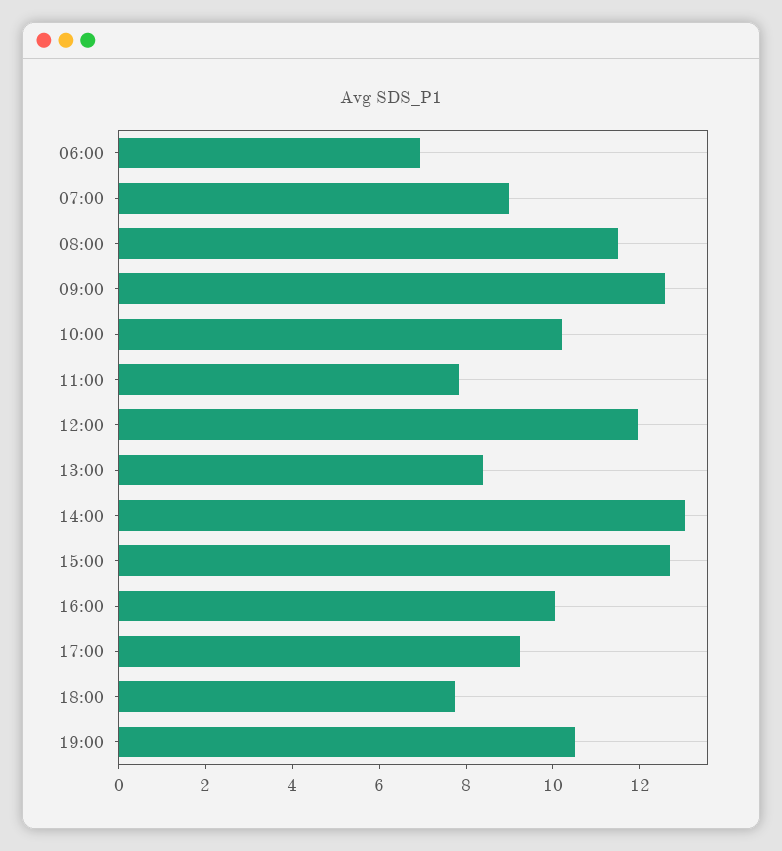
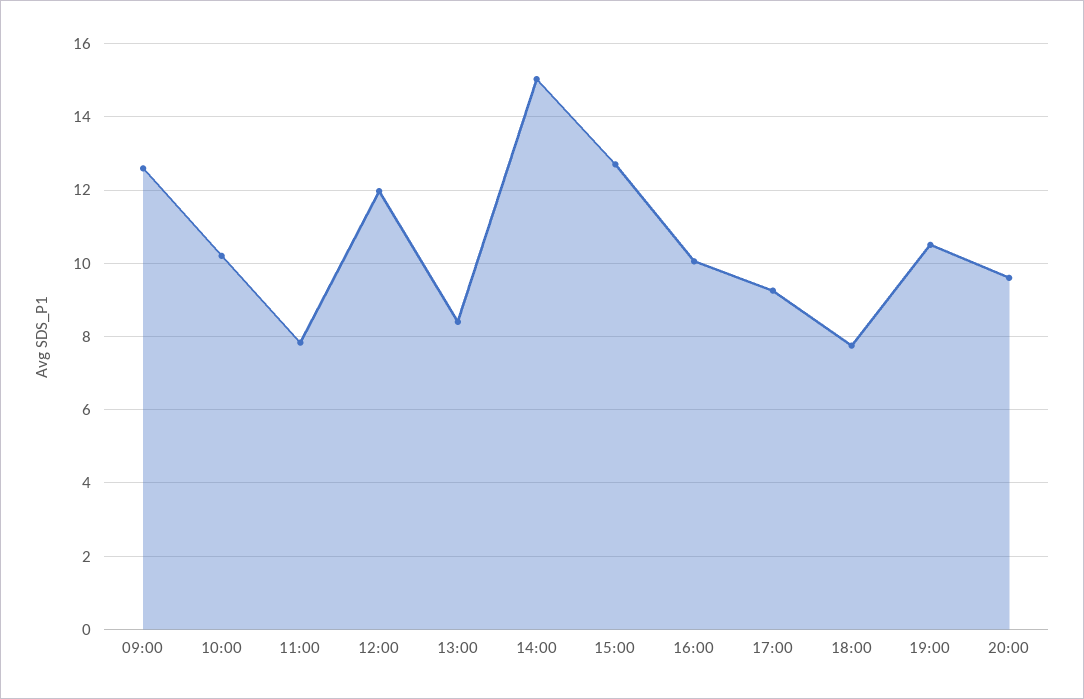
06:00: 7 -> none
07:00: 9 -> none
08:00: 11.5 -> none
14:00: 13 -> 15
20:00: none -> 9.6

